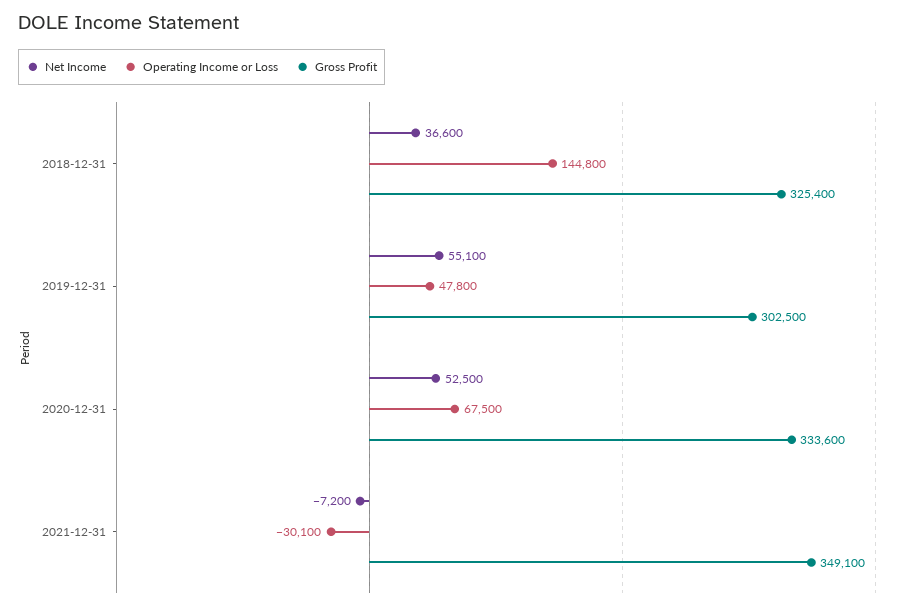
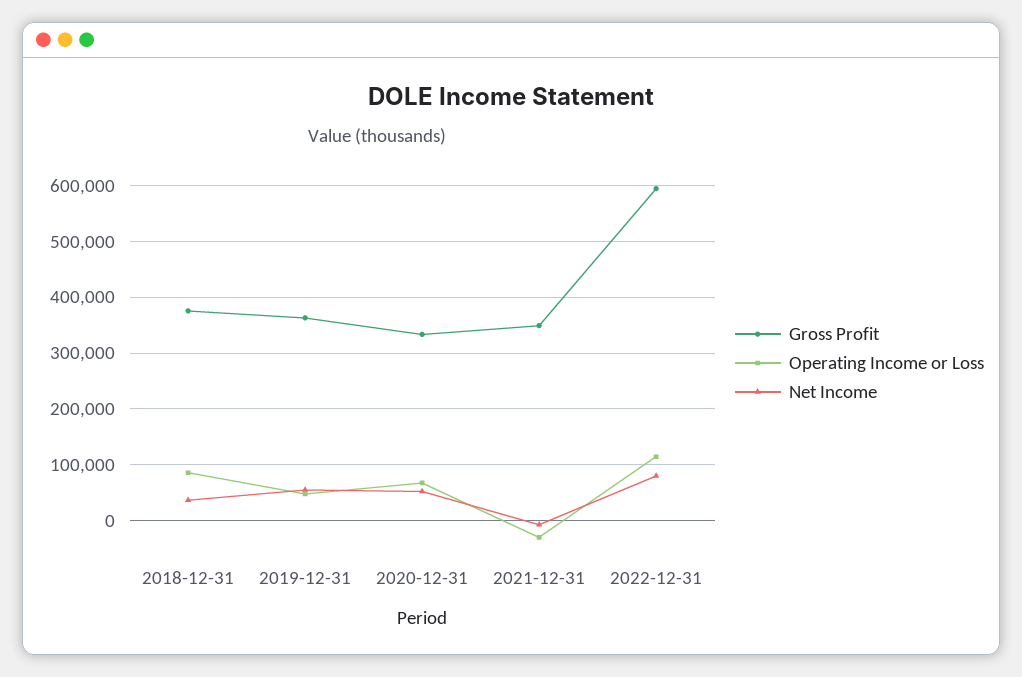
Operating Income or Loss, 2018-12-31: 144800 -> 80000
Gross Profit, 2018-12-31: 325400 -> 380000
Gross Profit, 2019-12-31: 302500 -> 360000
Gross Profit, 2022-12-31: none -> 600000
Operating Income or Loss, 2022-12-31: none -> 120000
Net Income, 2022-12-31: none -> 80000

